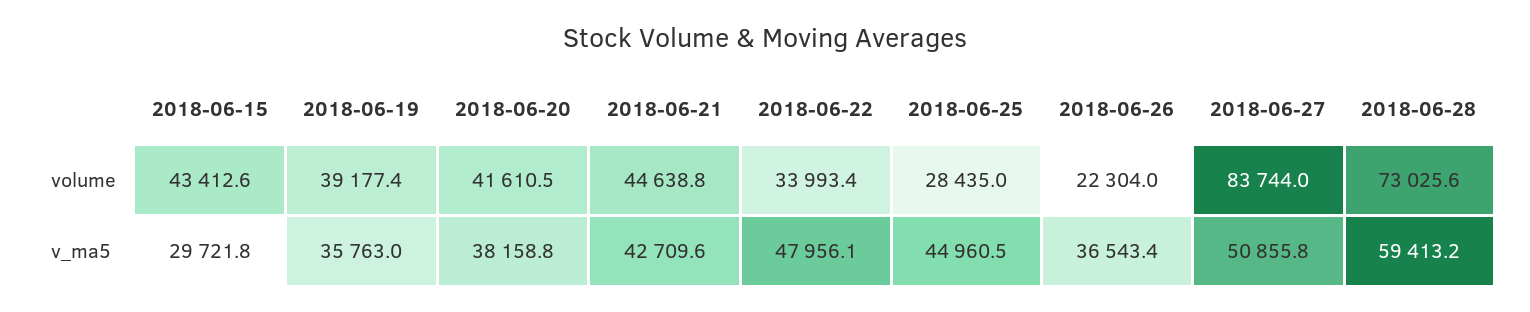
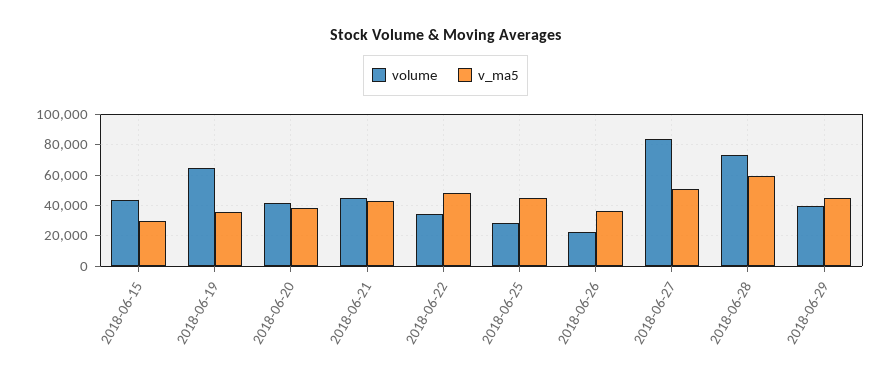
volume, 2018-06-19: 39177.4 -> 65000
volume, 2018-06-29: none -> 40000
v_ma5, 2018-06-29: none -> 45000

